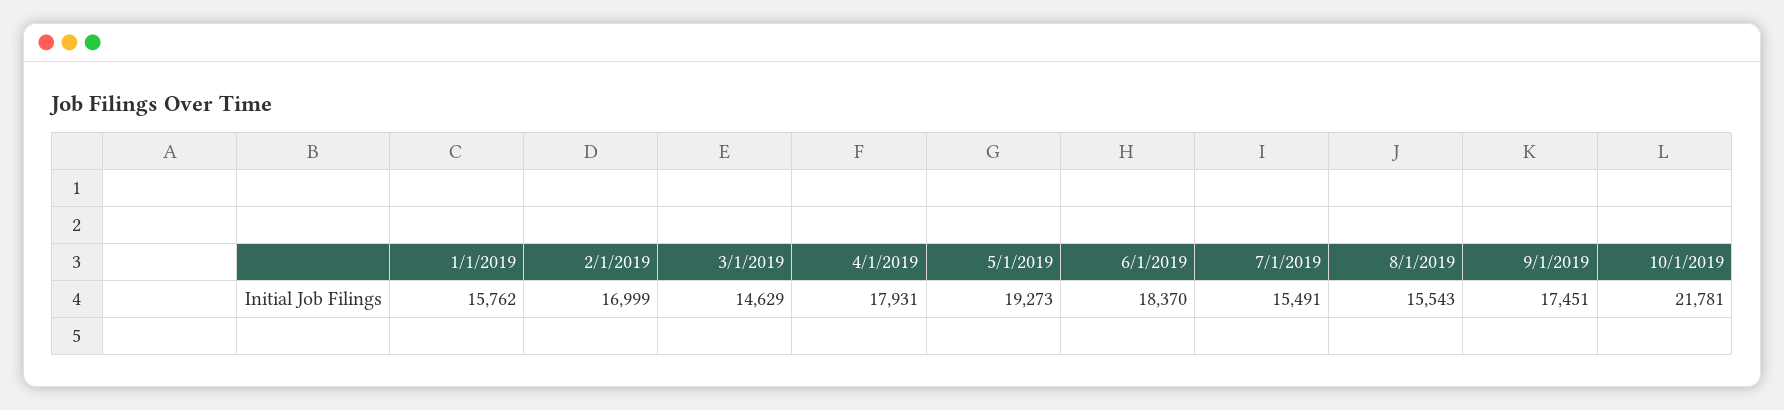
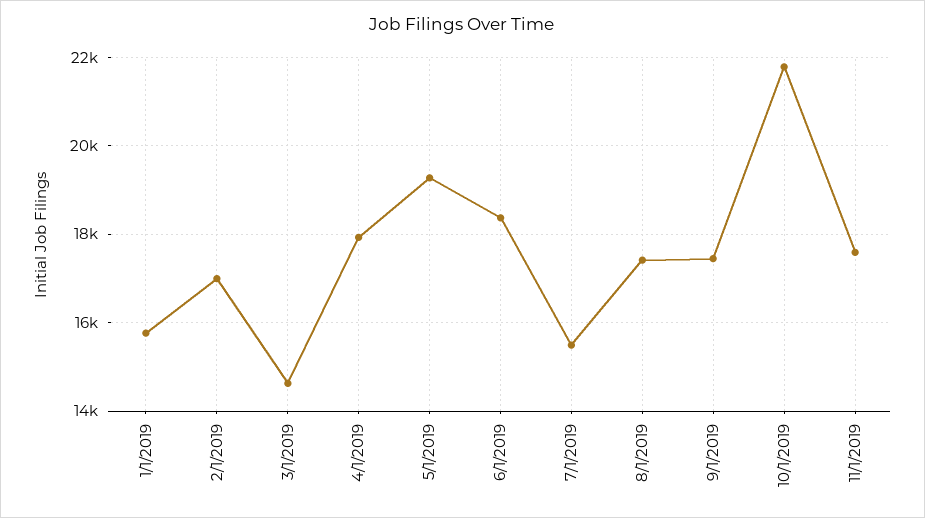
8/1/2019: 15543 -> 17400
11/1/2019: none -> 17600

